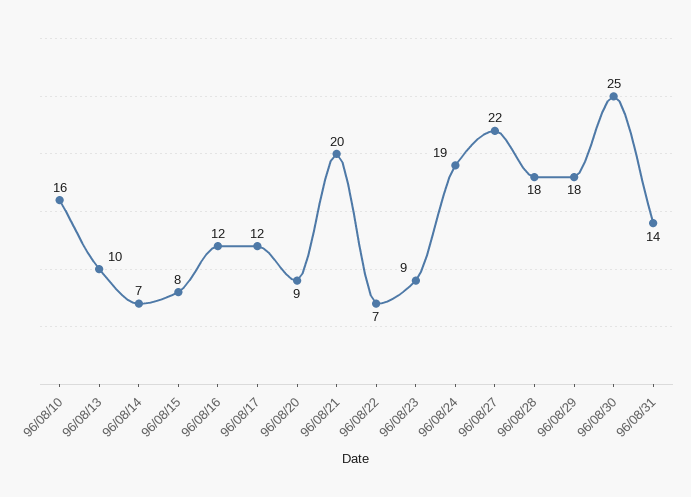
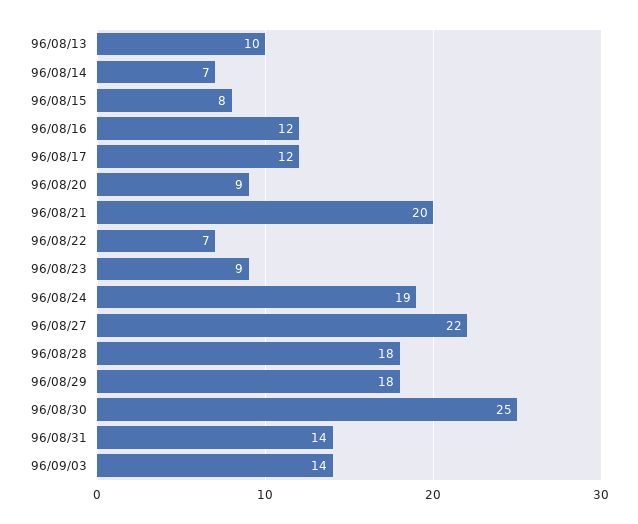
96/08/10: 16 -> none
96/09/03: none -> 14

